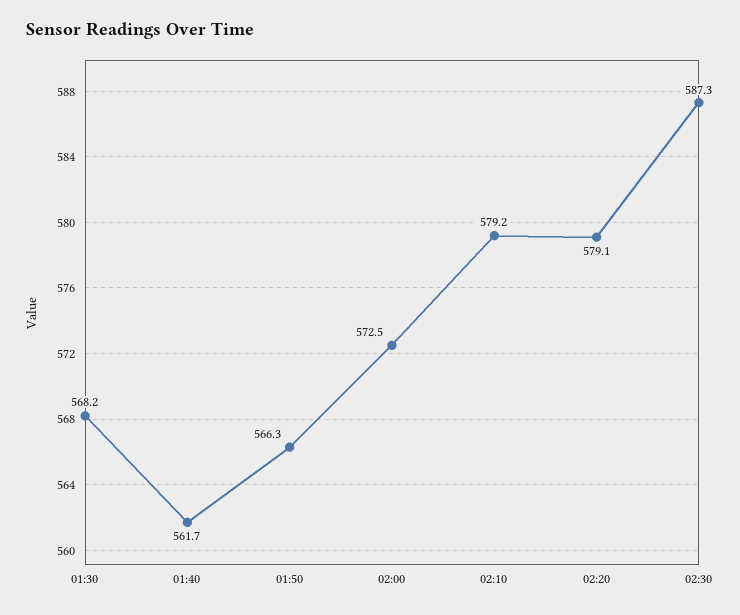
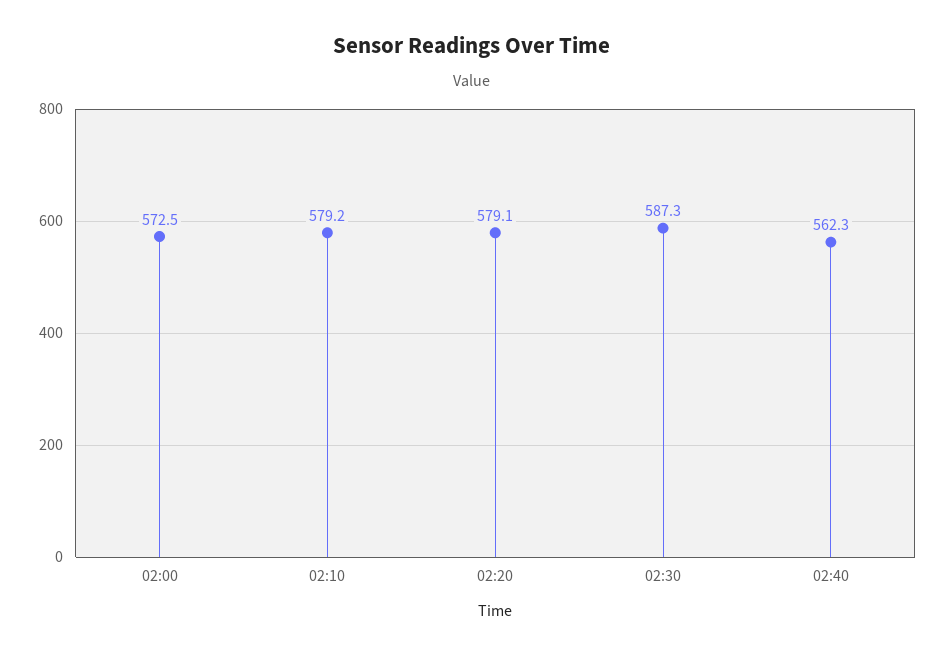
01:30: 568.2 -> none
01:40: 561.7 -> none
01:50: 566.3 -> none
02:40: none -> 562.3

